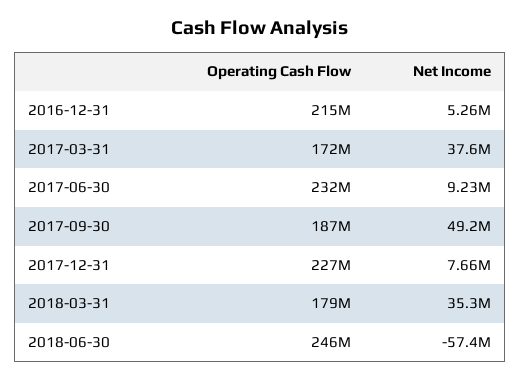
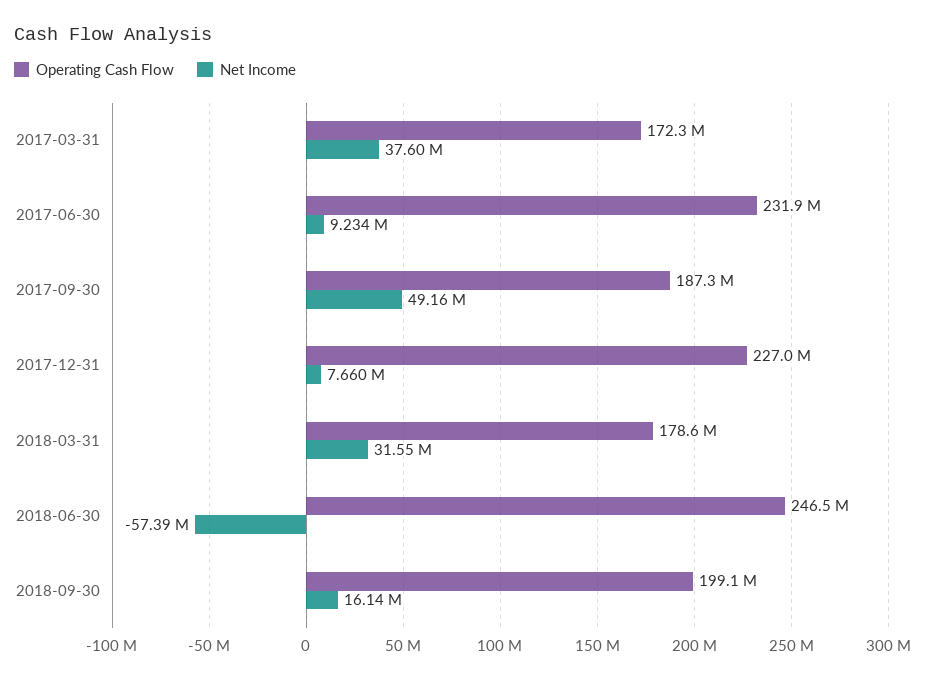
Operating Cash Flow, 2016-12-31: 215000000 -> none
Net Income, 2016-12-31: 5260000 -> none
Net Income, 2018-03-31: 35300000 -> 31550000
Operating Cash Flow, 2018-09-30: none -> 199100000
Net Income, 2018-09-30: none -> 16140000

